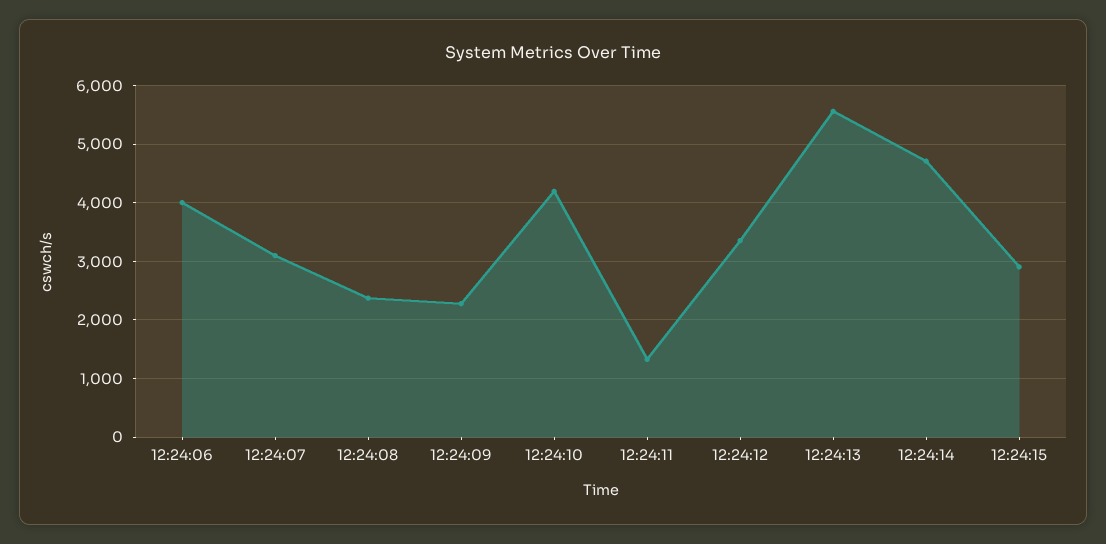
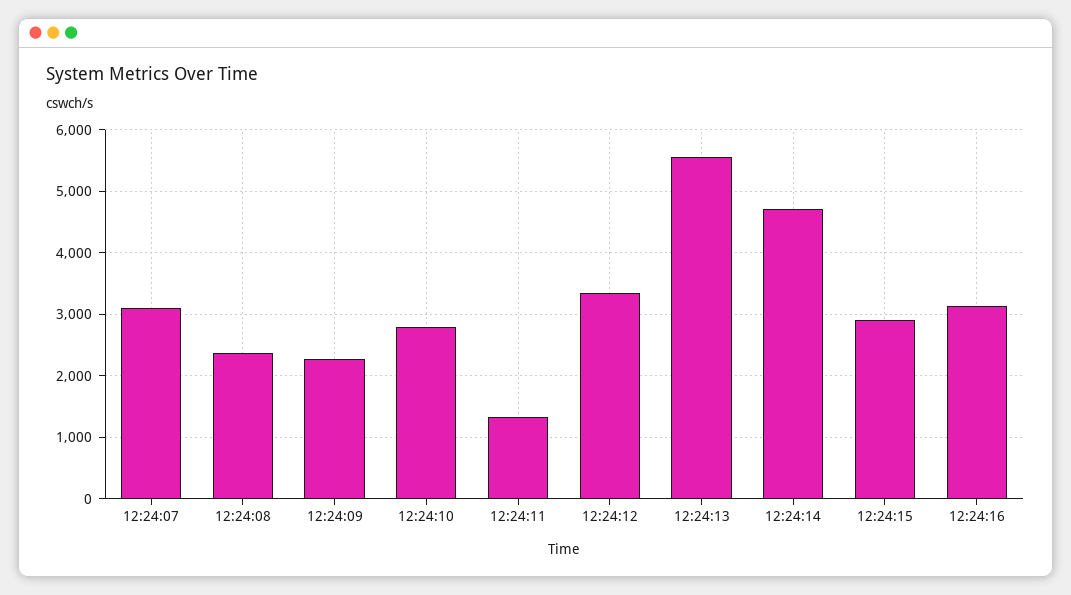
12:24:06: 4000 -> none
12:24:10: 4200 -> 2800
12:24:16: none -> 3100

